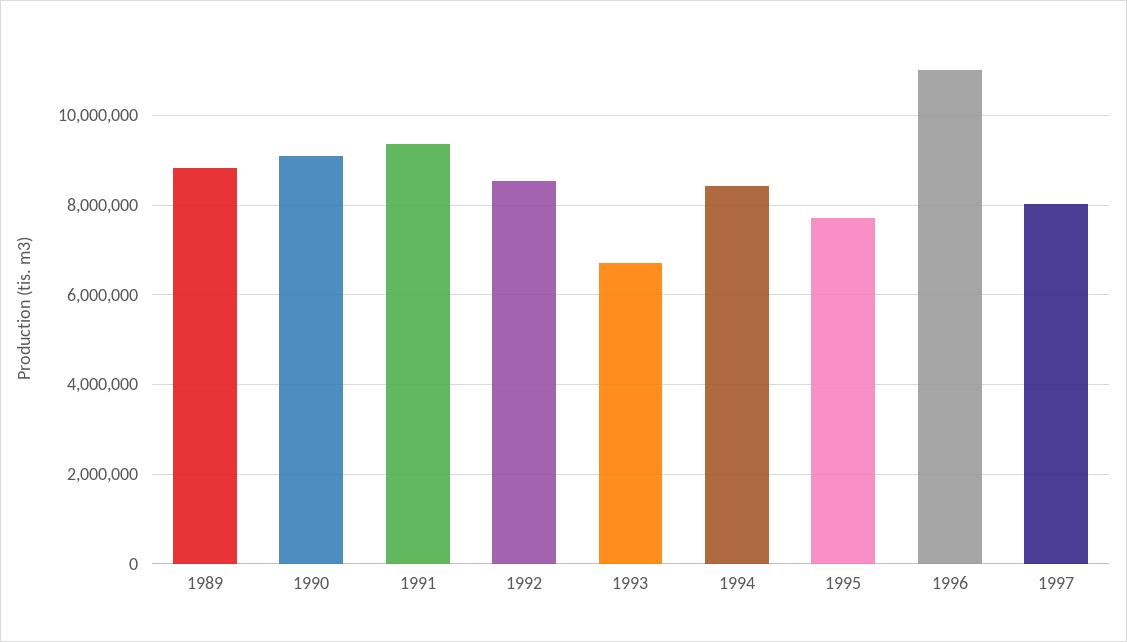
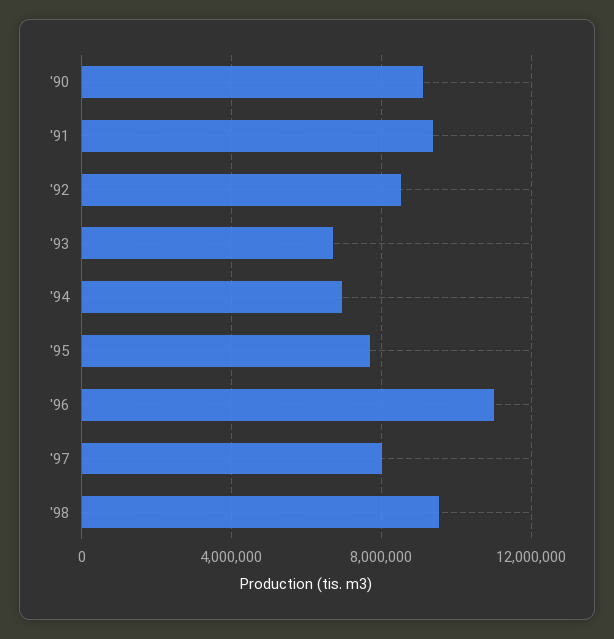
1989: 8800000 -> none
1994: 8400000 -> 7000000
'98: none -> 9500000

